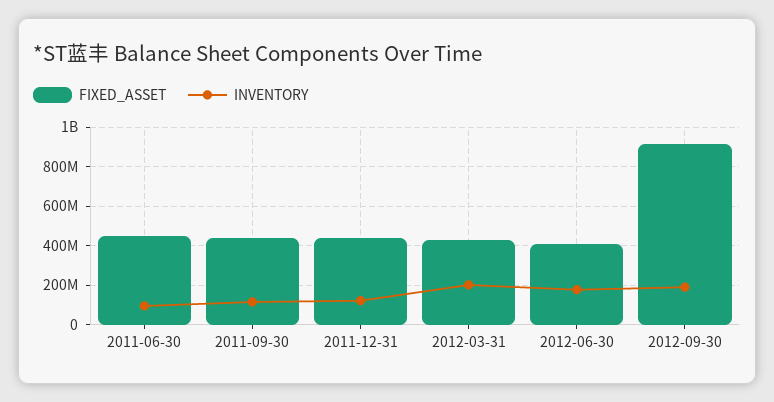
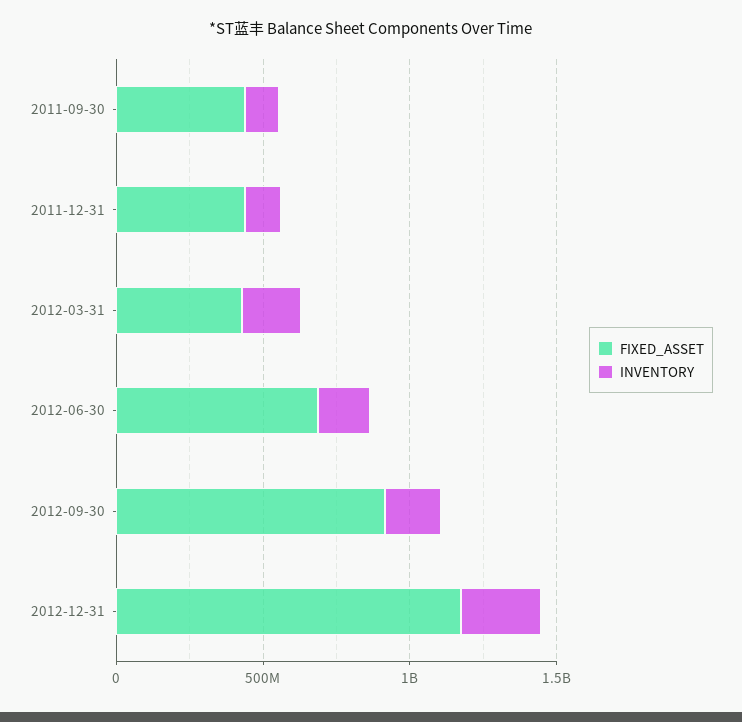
FIXED_ASSET, 2011-06-30: 450000000 -> none
INVENTORY, 2011-06-30: 100000000 -> none
FIXED_ASSET, 2012-06-30: 400000000 -> 700000000
FIXED_ASSET, 2012-12-31: none -> 1200000000
INVENTORY, 2012-12-31: none -> 300000000

